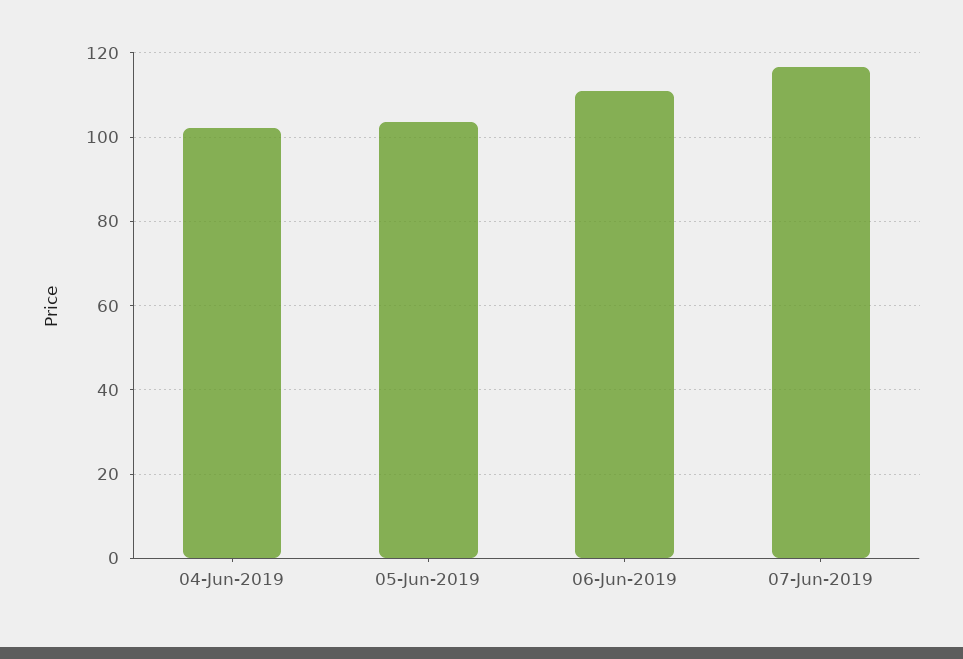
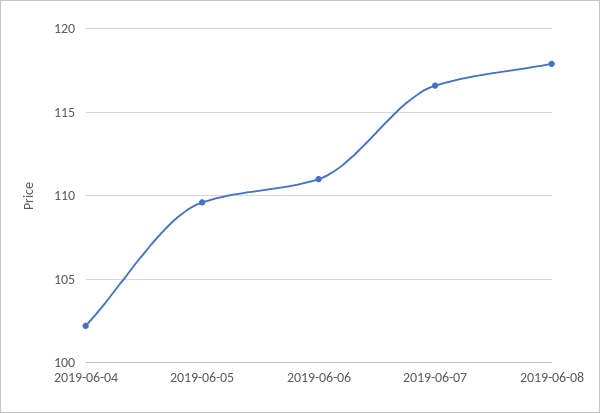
05-Jun-2019: 104 -> 109.5
2019-06-08: none -> 118

